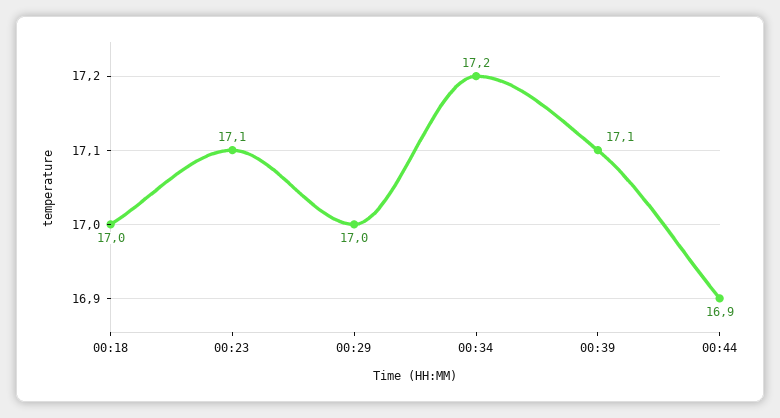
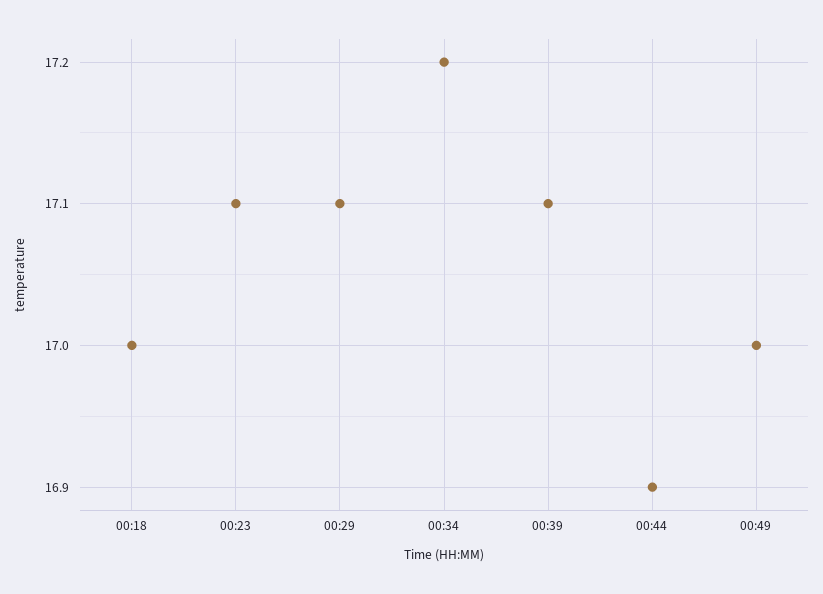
00:29: 17 -> 17.1
00:49: none -> 17

